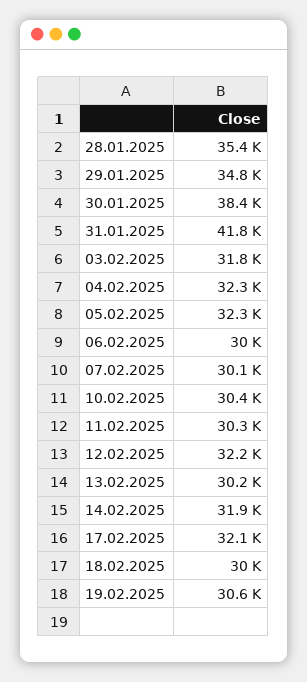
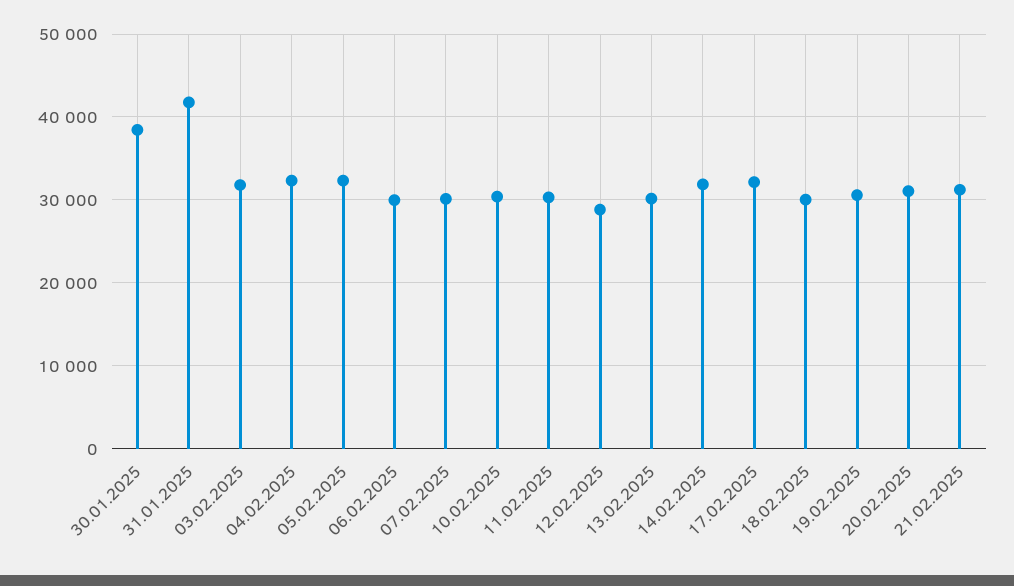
28.01.2025: 35400 -> none
29.01.2025: 34800 -> none
12.02.2025: 32200 -> 29000
20.02.2025: none -> 31000
21.02.2025: none -> 31000

